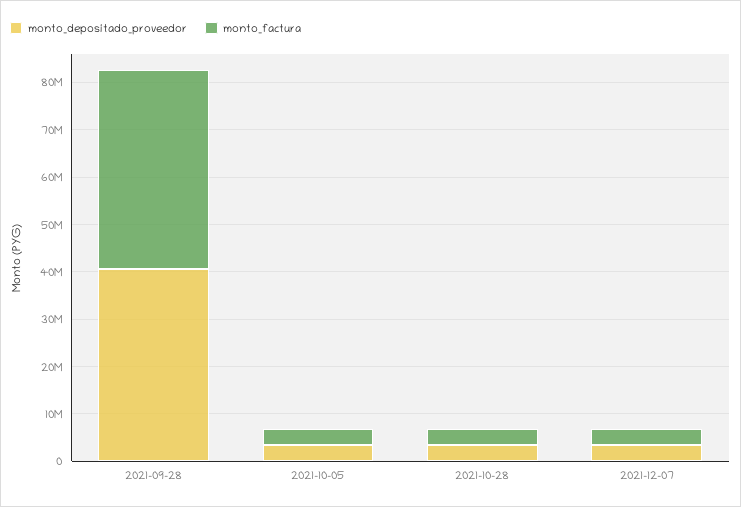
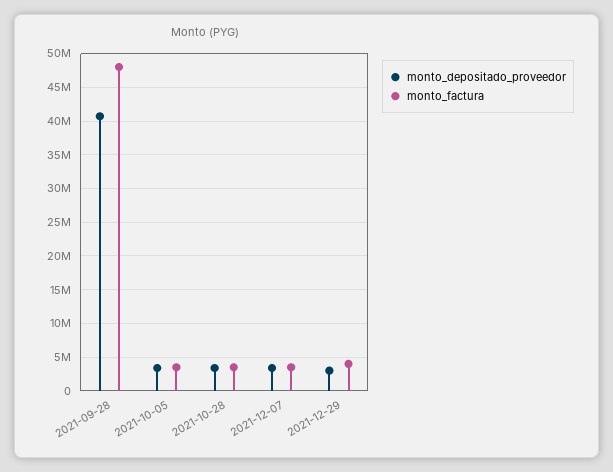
monto_factura, 2021-09-28: 42000000 -> 48000000
monto_depositado_proveedor, 2021-12-29: none -> 3000000
monto_factura, 2021-12-29: none -> 4000000

